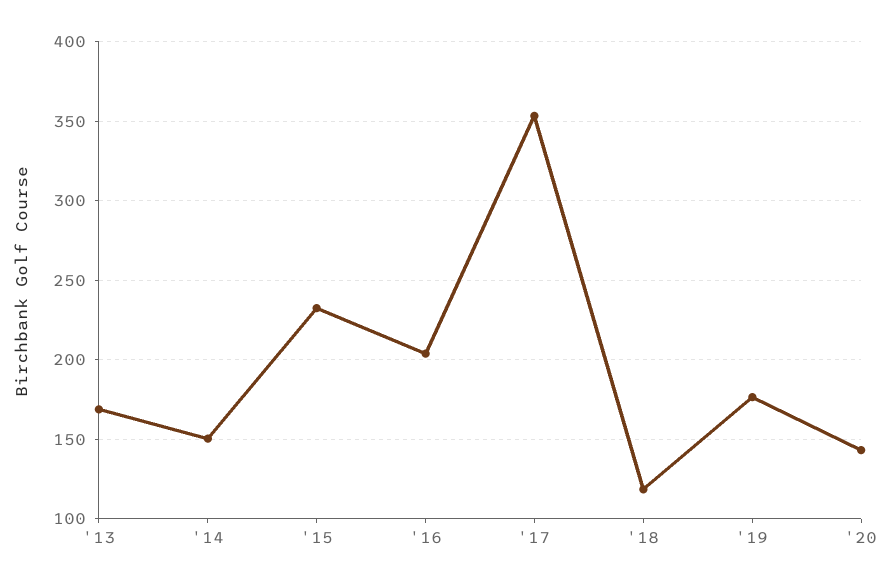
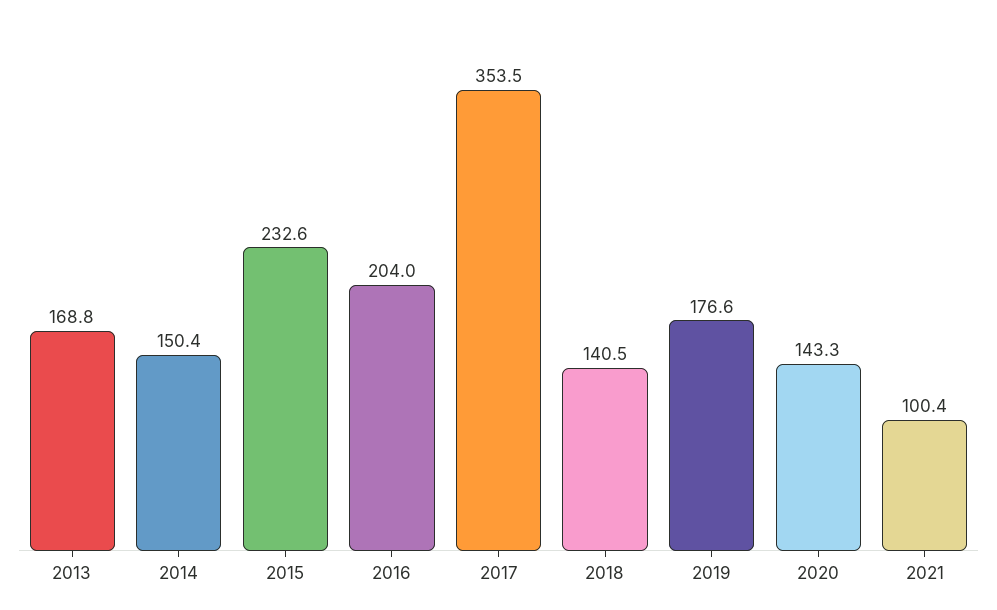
'18: 120 -> 140.5
2021: none -> 100.4

